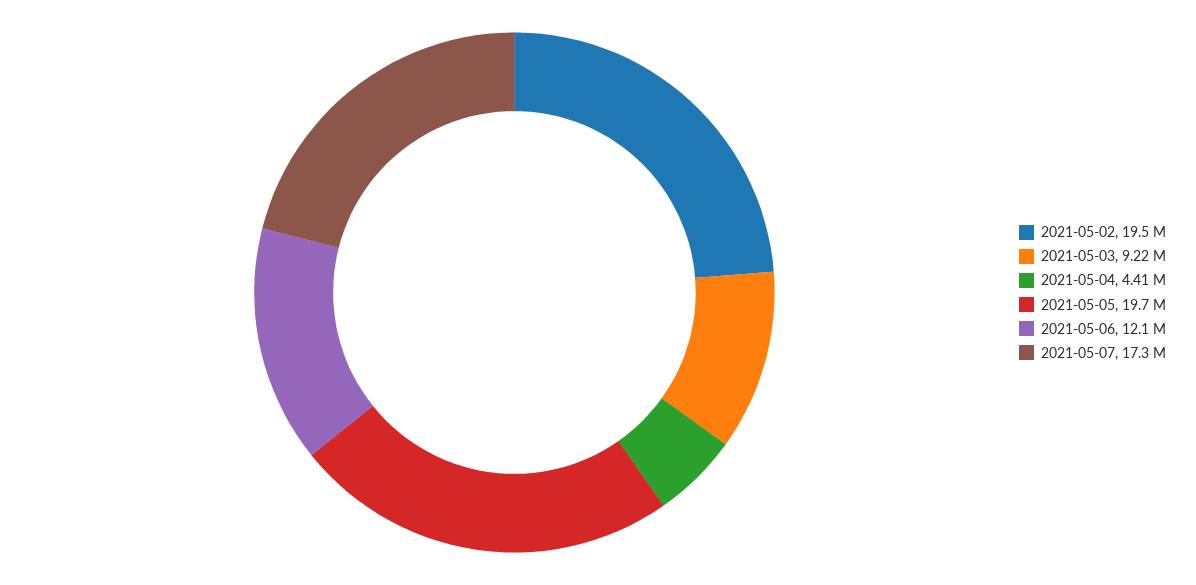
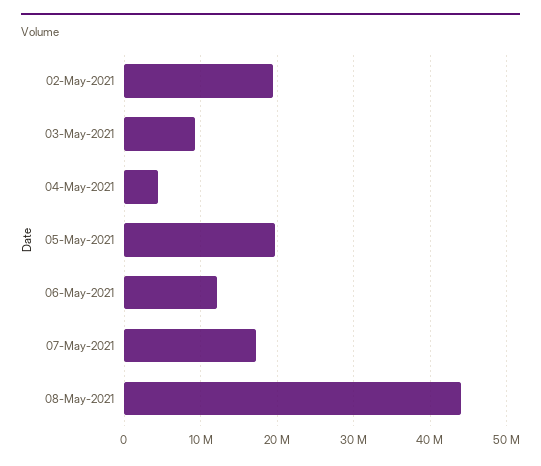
08-May-2021: none -> 44000000

